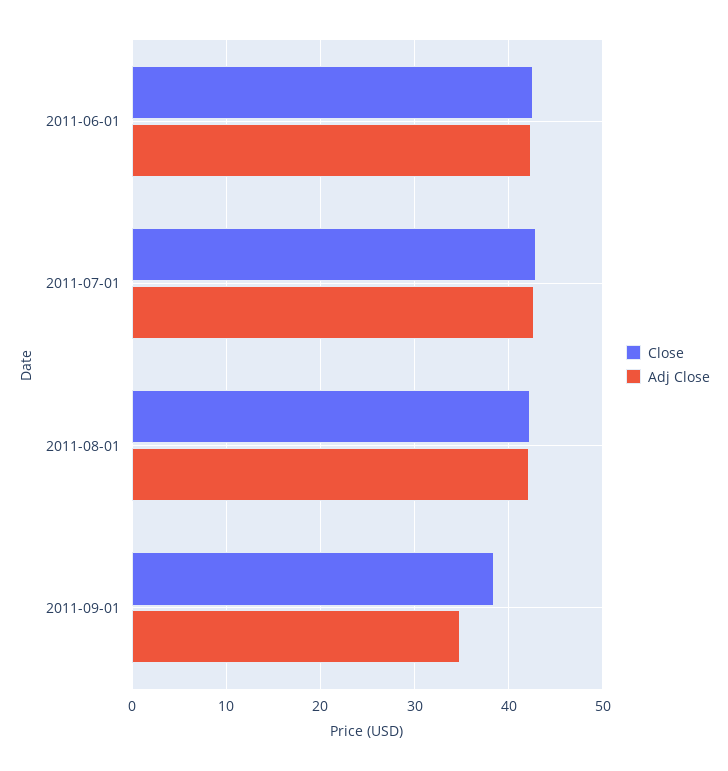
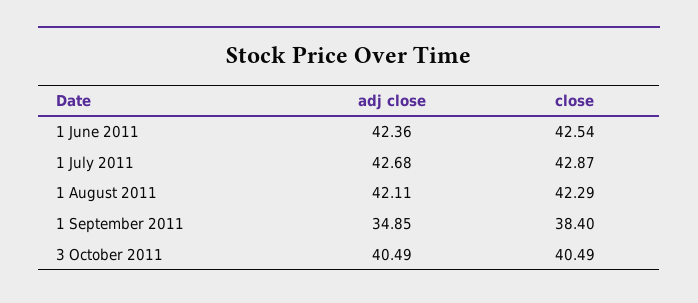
Adj Close, 3 October 2011: none -> 40.49
Close, 3 October 2011: none -> 40.49

